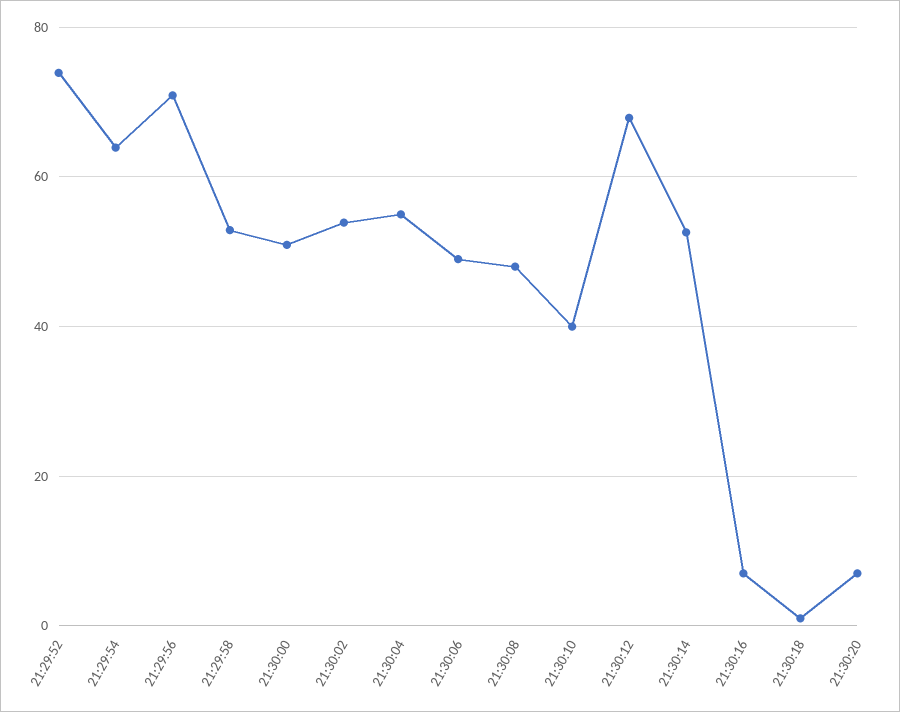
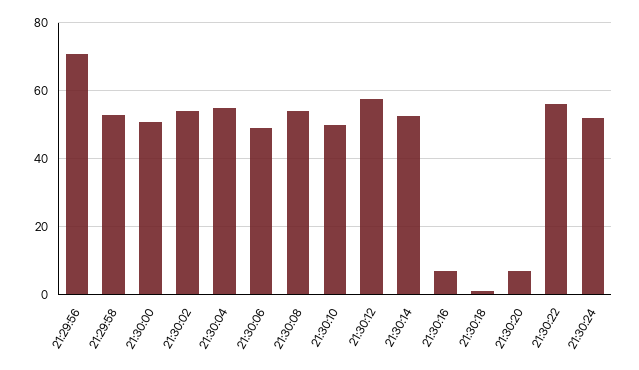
21:29:52: 74 -> none
21:29:54: 64 -> none
21:30:08: 48 -> 54
21:30:10: 40 -> 50
21:30:12: 68 -> 58
21:30:22: none -> 56
21:30:24: none -> 52

